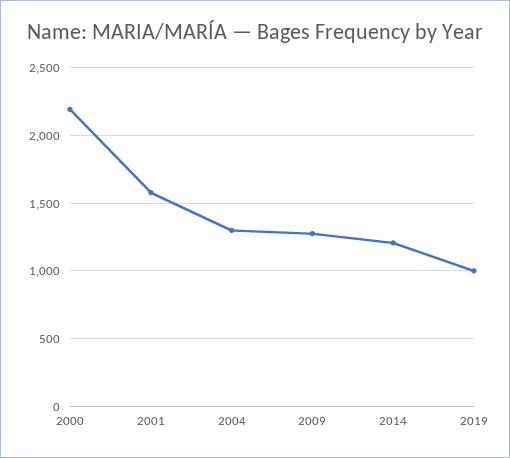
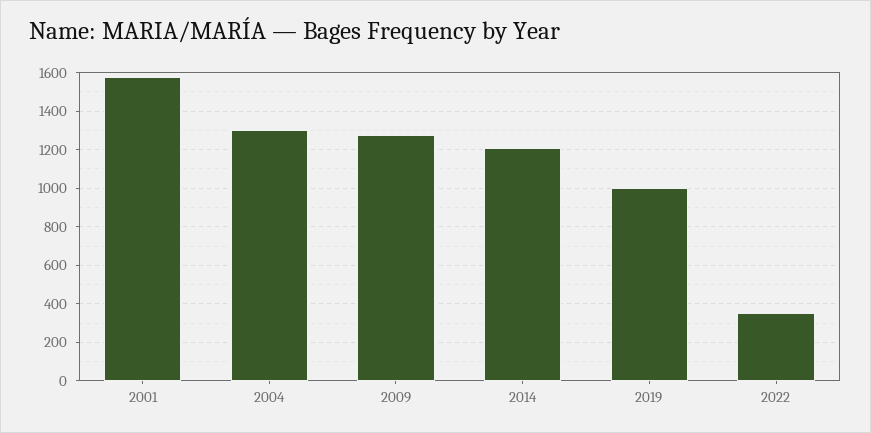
2000: 2200 -> none
2022: none -> 350

